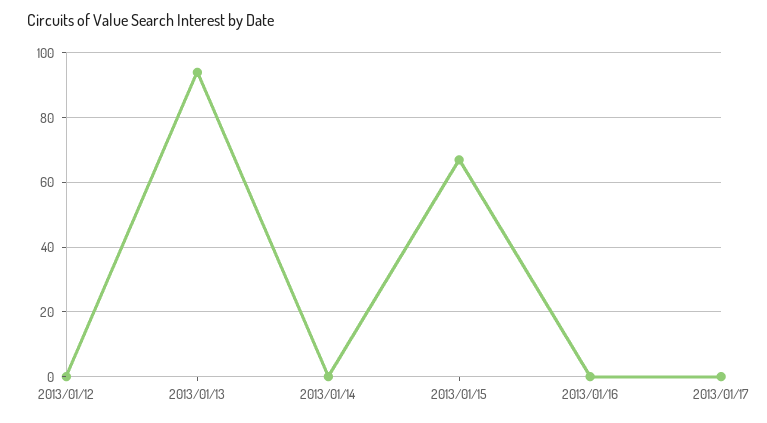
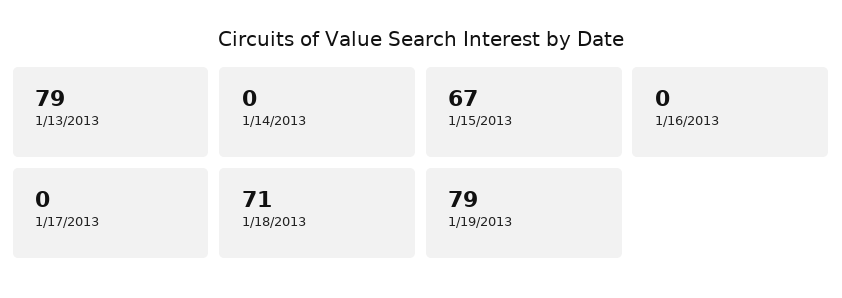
2013/01/12: 0 -> none
2013/01/13: 95 -> 79
1/18/2013: none -> 71
1/19/2013: none -> 79

